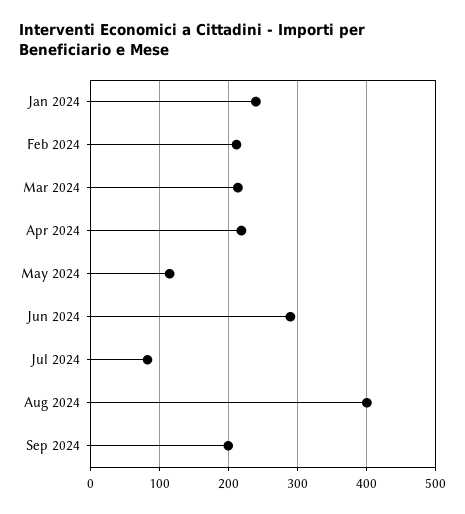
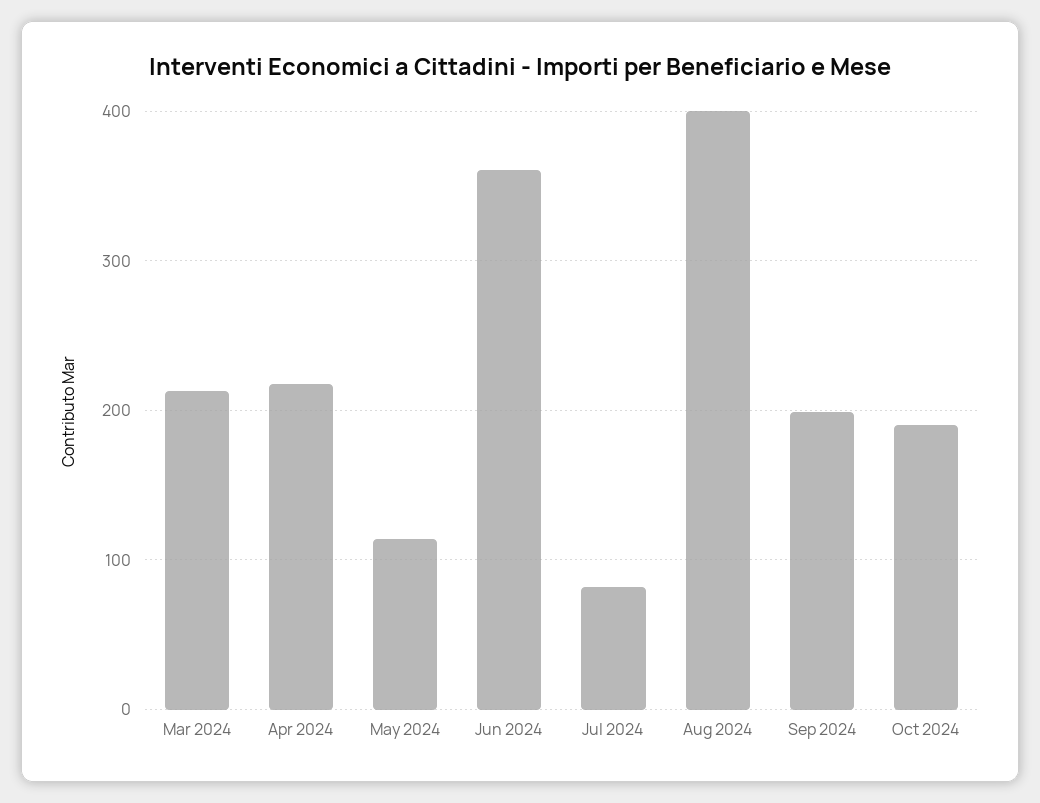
Jan 2024: 240 -> none
Feb 2024: 210 -> none
Jun 2024: 290 -> 360
Oct 2024: none -> 190

